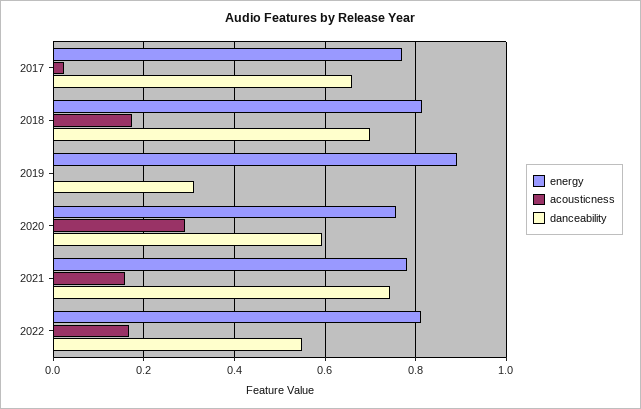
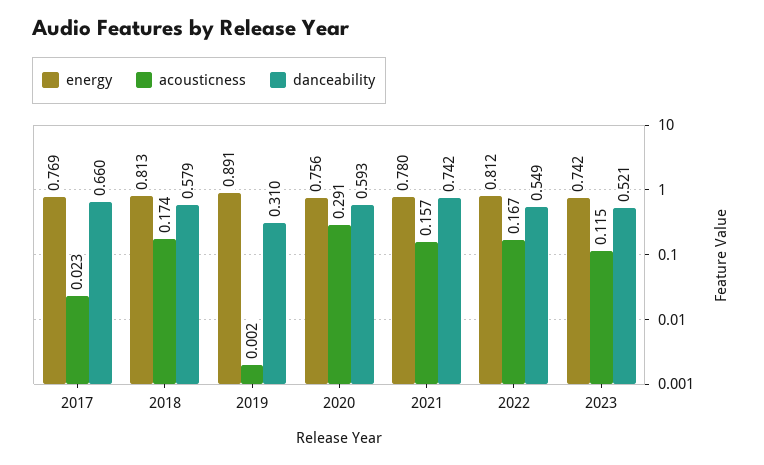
danceability, 2018: 0.7 -> 0.579
energy, 2023: none -> 0.742
acousticness, 2023: none -> 0.115
danceability, 2023: none -> 0.521

